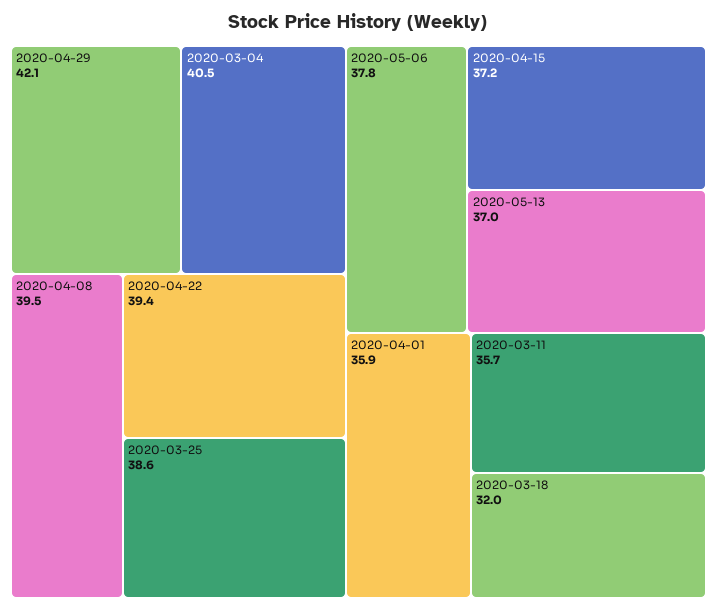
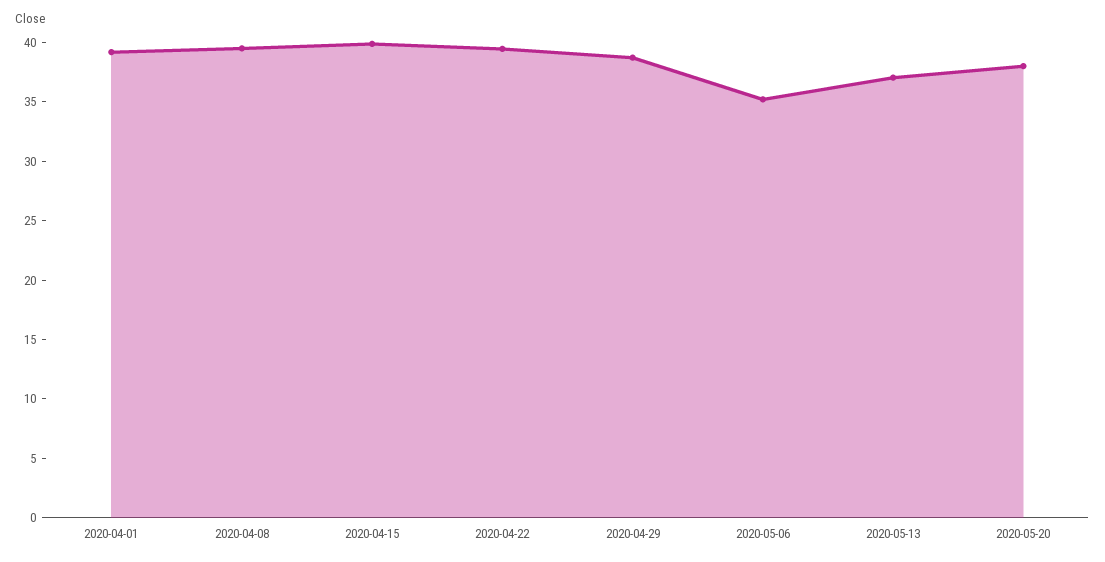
2020-04-29: 42.1 -> 39
2020-03-04: 40.5 -> none
2020-03-25: 38.6 -> none
2020-05-06: 37.8 -> 35
2020-04-15: 37.2 -> 40
2020-04-01: 35.9 -> 39
2020-03-11: 35.7 -> none
2020-03-18: 32 -> none
2020-05-20: none -> 38

